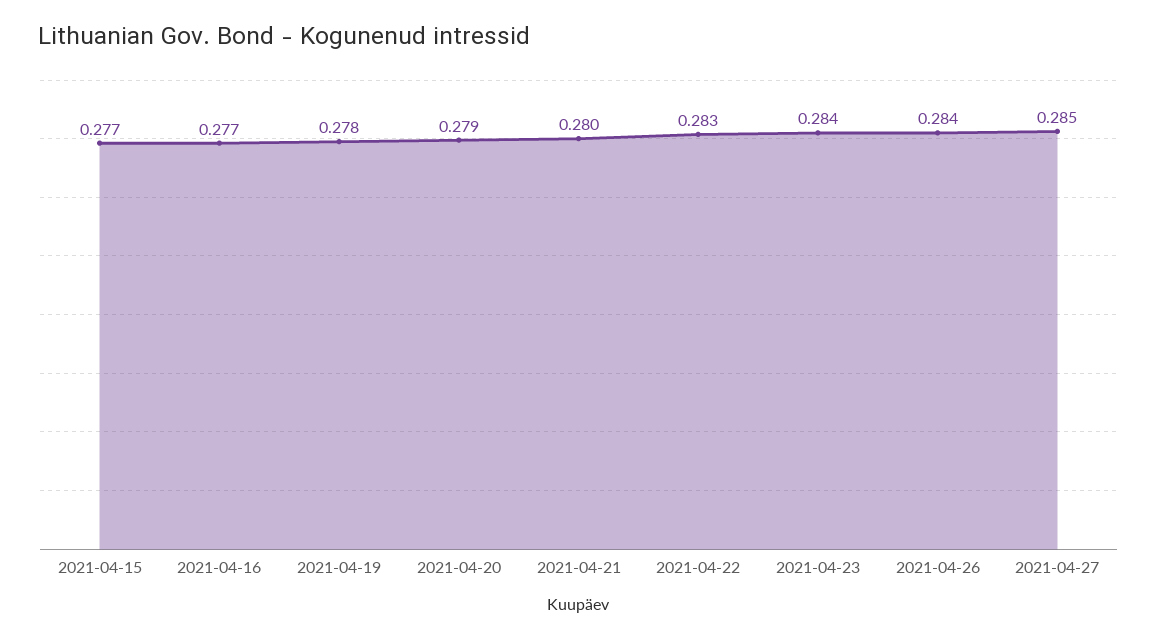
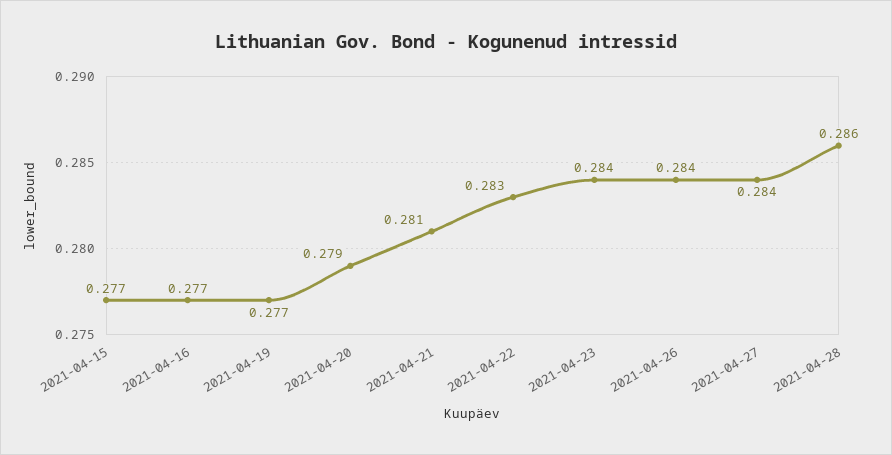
2021-04-19: 0.278 -> 0.277
2021-04-21: 0.28 -> 0.281
2021-04-27: 0.285 -> 0.284
2021-04-28: none -> 0.286

